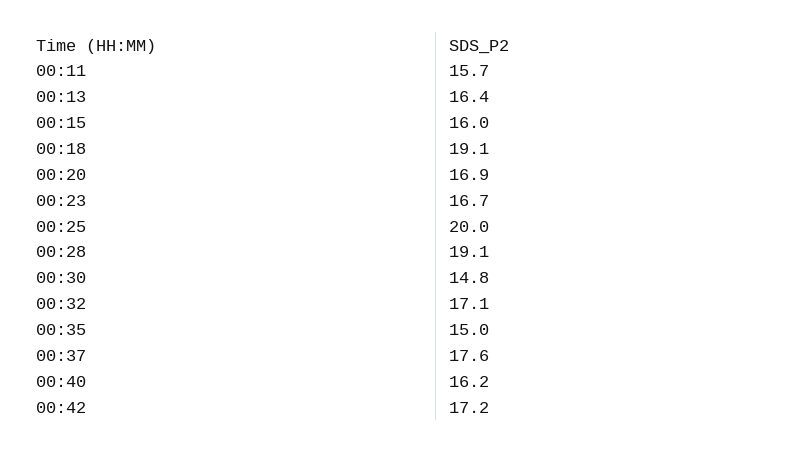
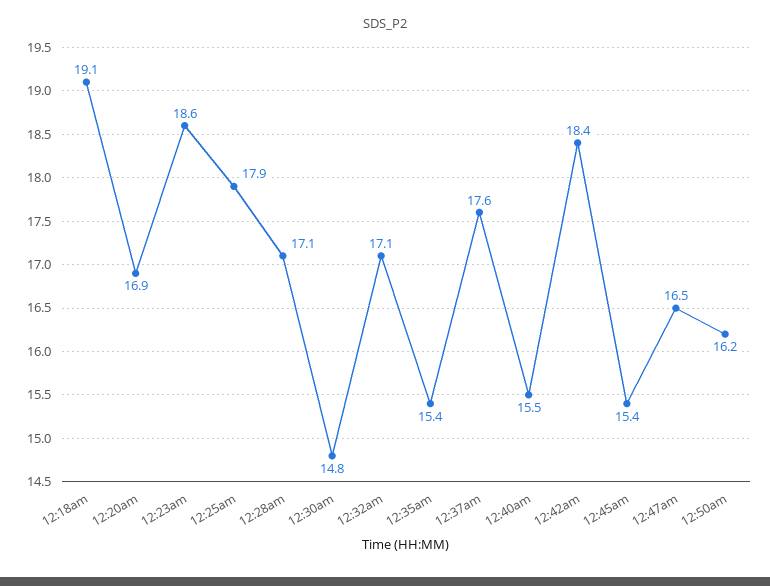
00:11: 15.7 -> none
00:13: 16.4 -> none
00:15: 16 -> none
00:23: 16.7 -> 18.6
00:25: 20 -> 17.9
00:28: 19.1 -> 17.1
00:35: 15 -> 15.4
00:40: 16.2 -> 15.5
00:42: 17.2 -> 18.4
12:45am: none -> 15.4
12:47am: none -> 16.5
12:50am: none -> 16.2

